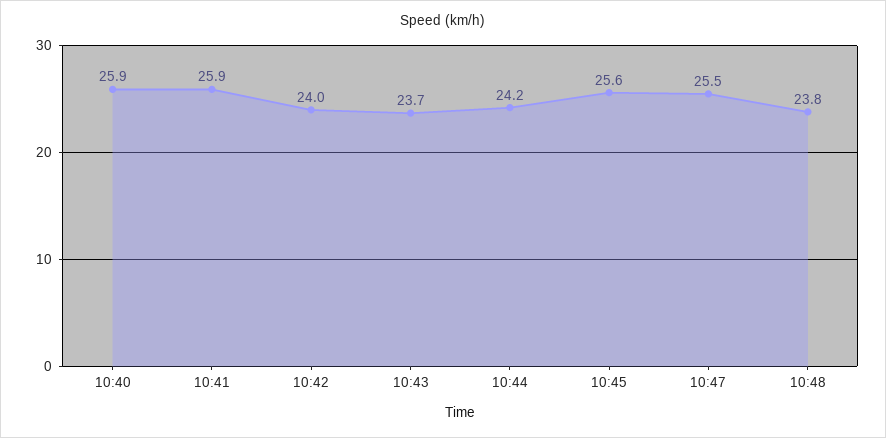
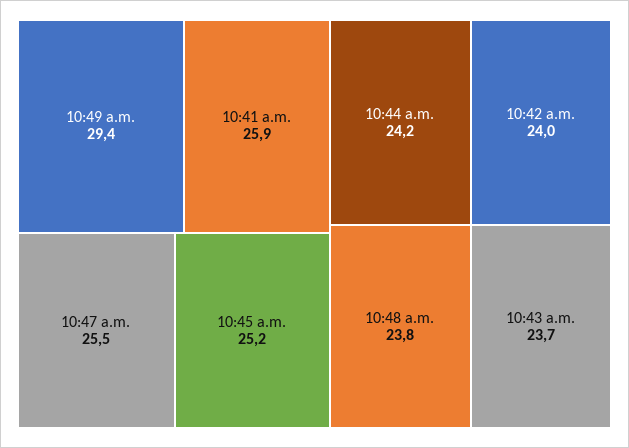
10:40: 25.9 -> none
10:45: 25.6 -> 25.2
10:49 a.m.: none -> 29.4

